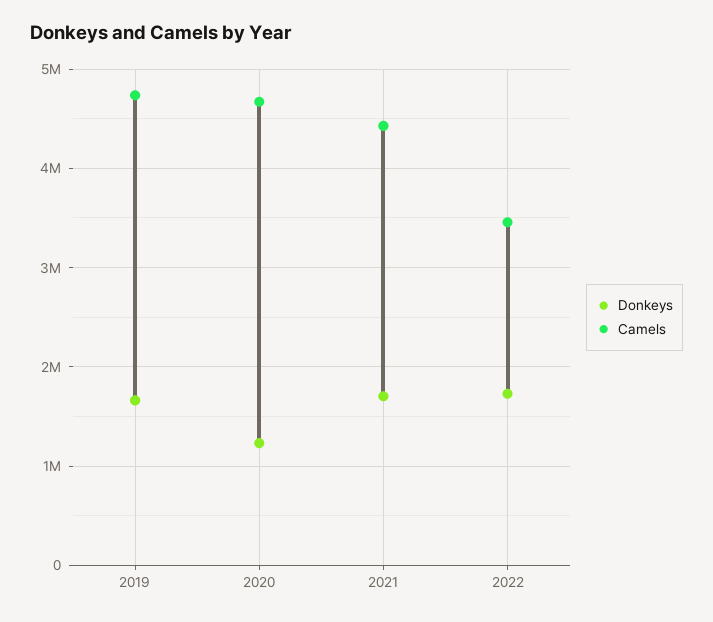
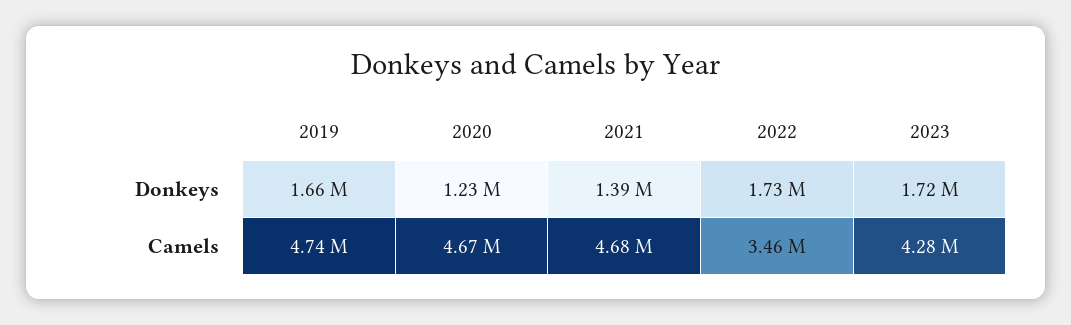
Donkeys, 2021: 1700000 -> 1390000
Camels, 2021: 4400000 -> 4680000
Donkeys, 2023: none -> 1720000
Camels, 2023: none -> 4280000

